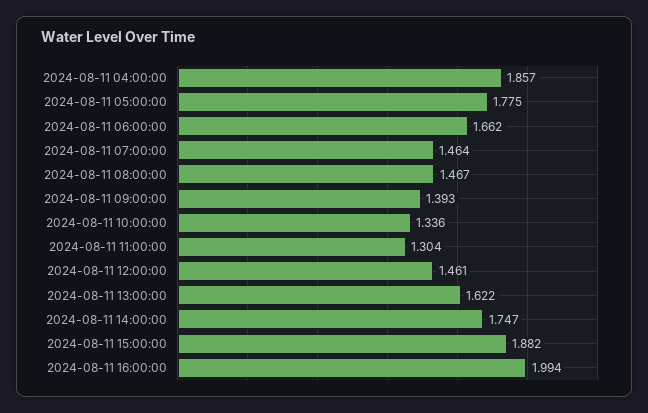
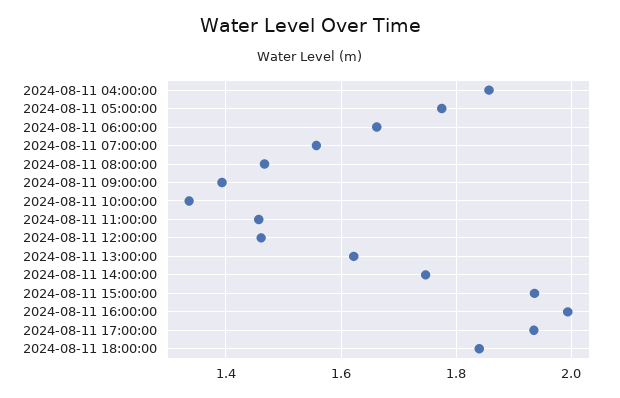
2024-08-11 07:00:00: 1.464 -> 1.56
2024-08-11 11:00:00: 1.304 -> 1.46
2024-08-11 15:00:00: 1.882 -> 1.94
2024-08-11 17:00:00: none -> 1.94
2024-08-11 18:00:00: none -> 1.84

